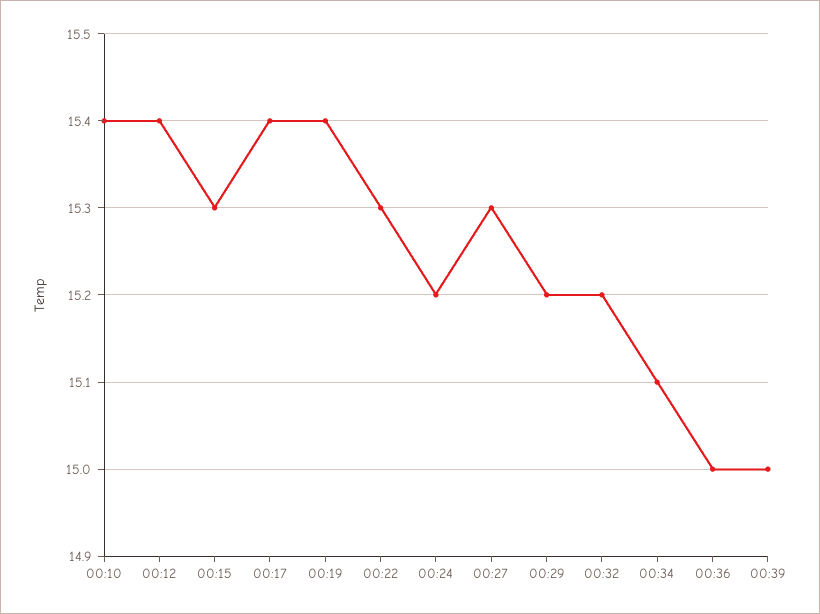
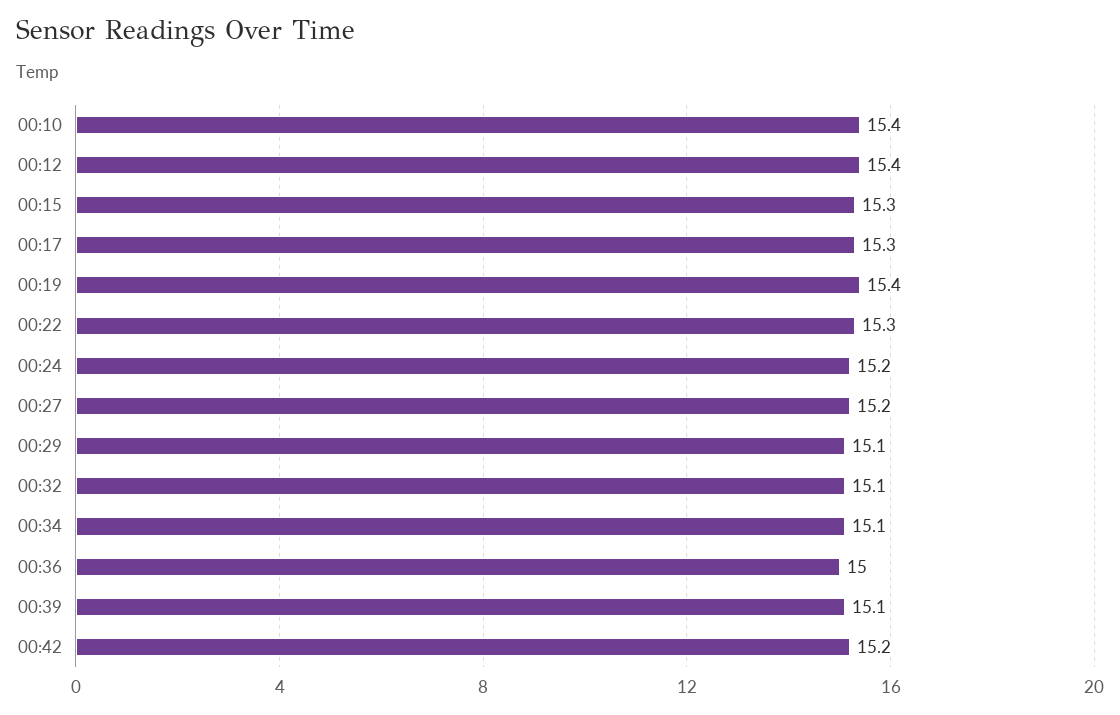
00:17: 15.4 -> 15.3
00:27: 15.3 -> 15.2
00:29: 15.2 -> 15.1
00:32: 15.2 -> 15.1
00:39: 15 -> 15.1
00:42: none -> 15.2

